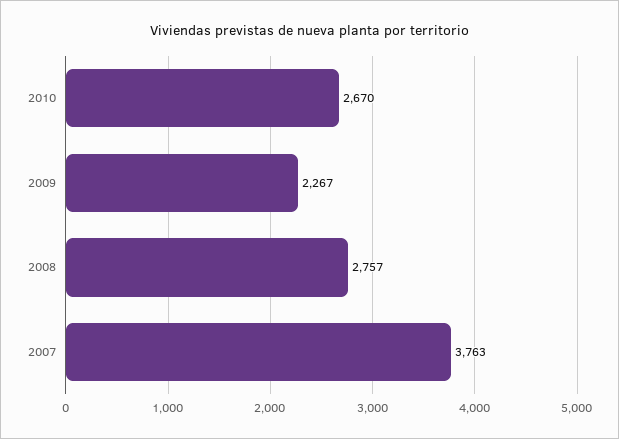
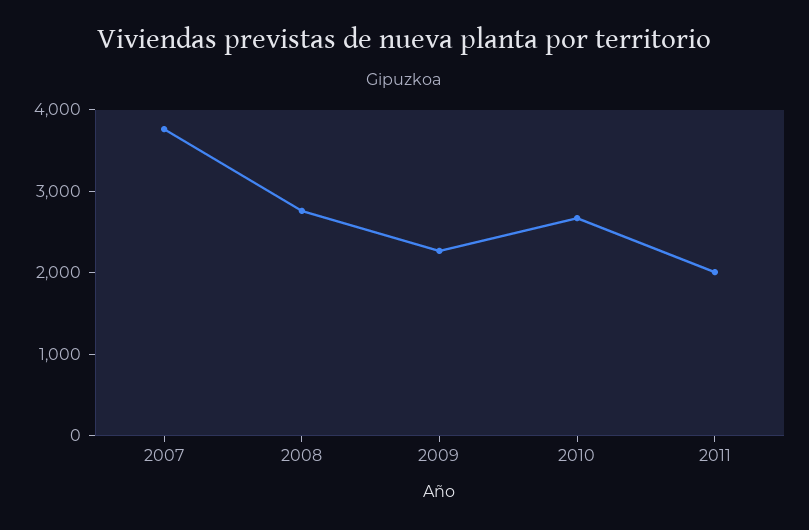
2011: none -> 2000

